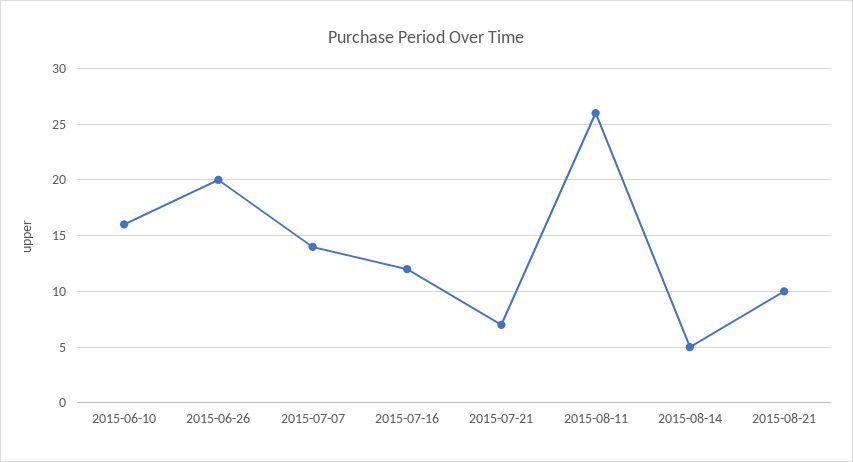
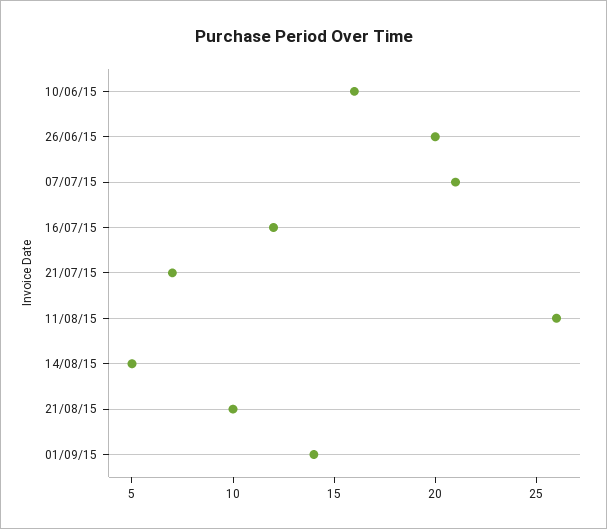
2015-07-07: 14 -> 21
01/09/15: none -> 14

